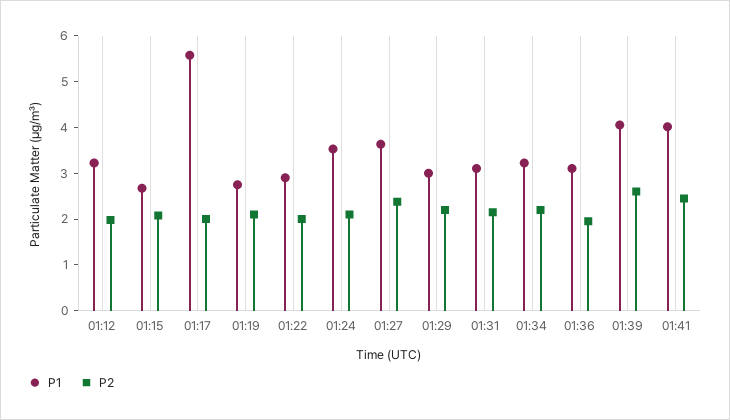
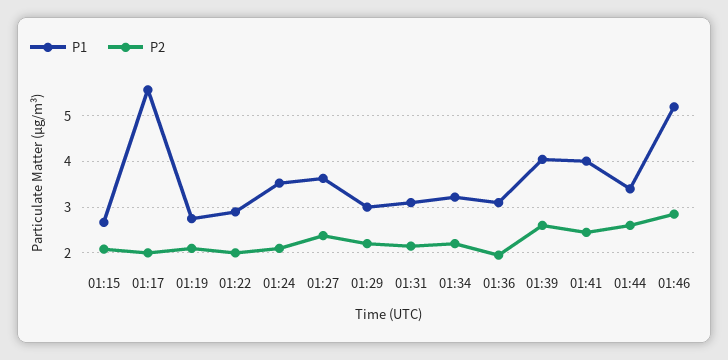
P1, 01:12: 3.2 -> none
P2, 01:12: 2 -> none
P1, 01:44: none -> 3.4
P2, 01:44: none -> 2.6
P1, 01:46: none -> 5.2
P2, 01:46: none -> 2.8

